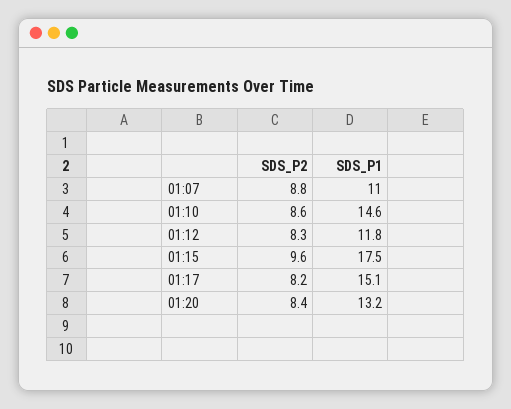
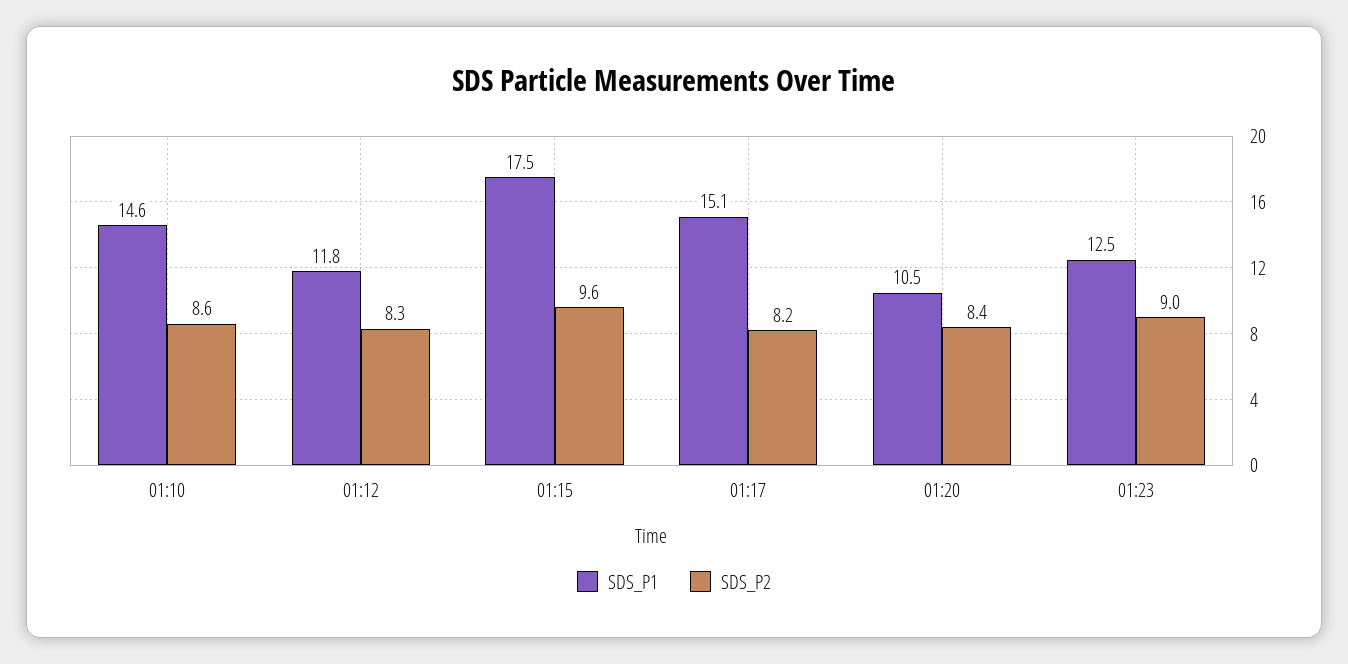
SDS_P2, 01:07: 8.8 -> none
SDS_P1, 01:07: 11 -> none
SDS_P1, 01:20: 13.2 -> 10.5
SDS_P1, 01:23: none -> 12.5
SDS_P2, 01:23: none -> 9

